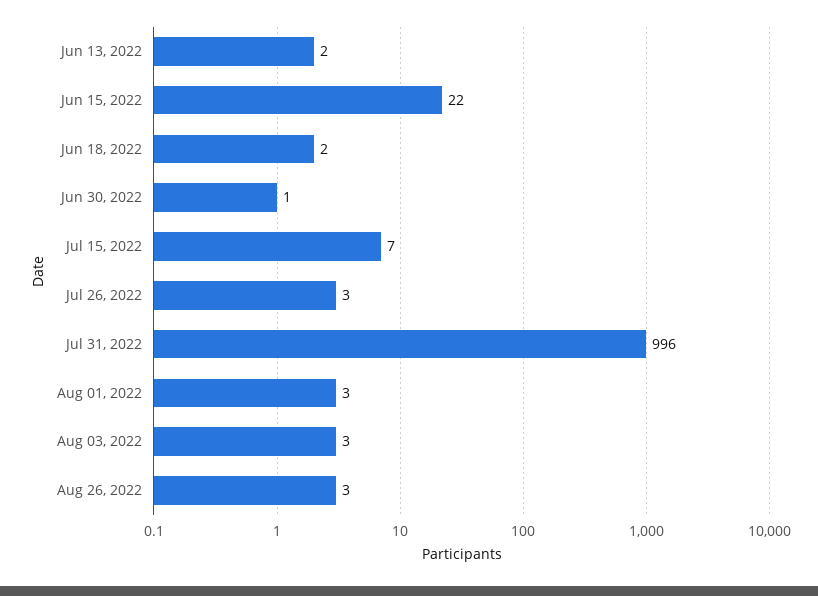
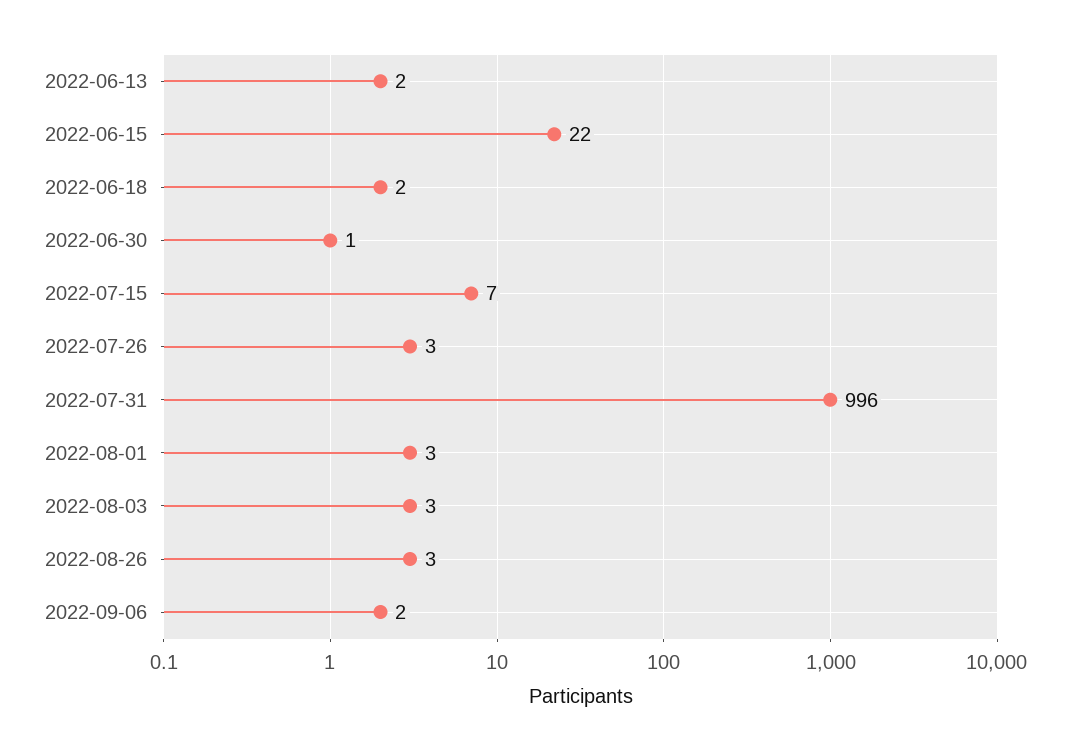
2022-09-06: none -> 2

